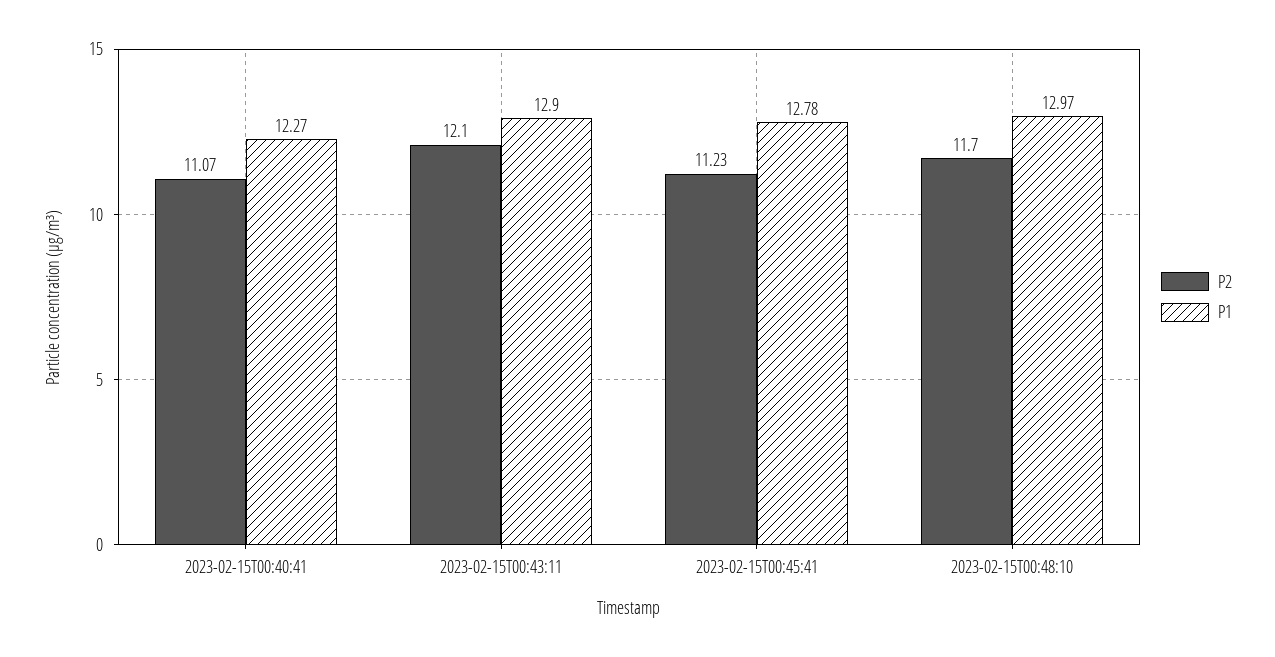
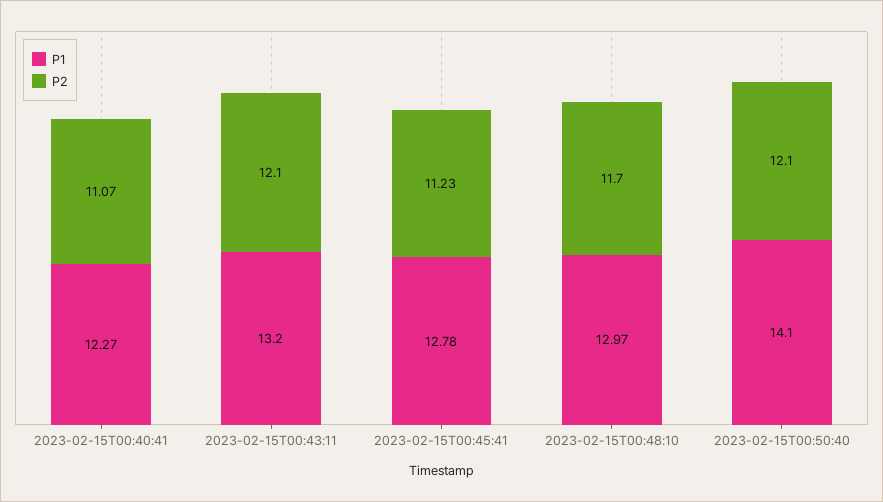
P1, 2023-02-15T00:43:11: 12.9 -> 13.2
P1, 2023-02-15T00:50:40: none -> 14.1
P2, 2023-02-15T00:50:40: none -> 12.1

